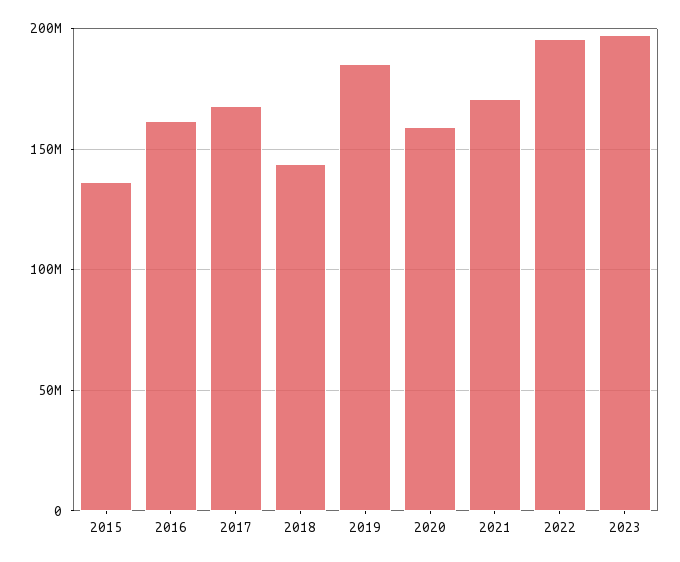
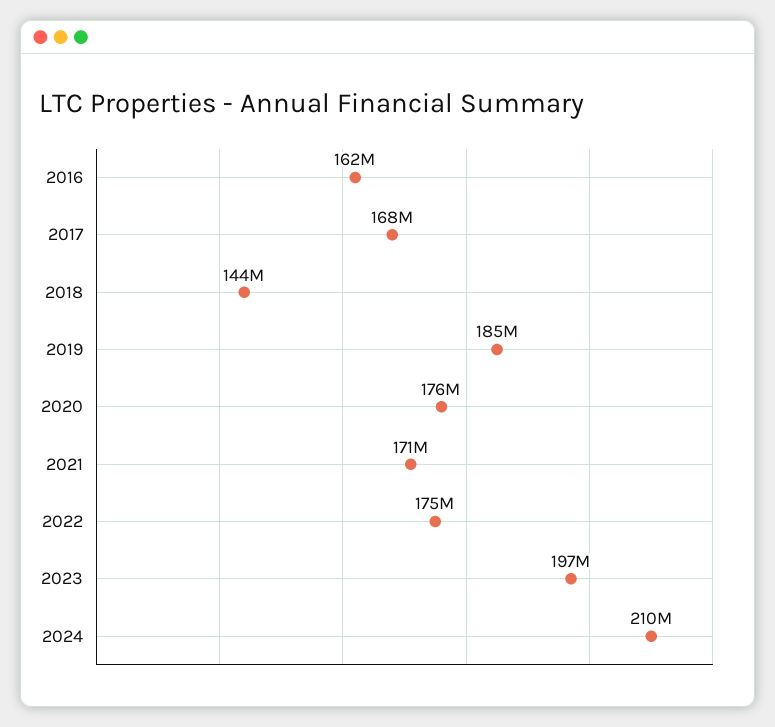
2015: 135000000 -> none
2020: 160000000 -> 176000000
2022: 195000000 -> 175000000
2024: none -> 210000000

